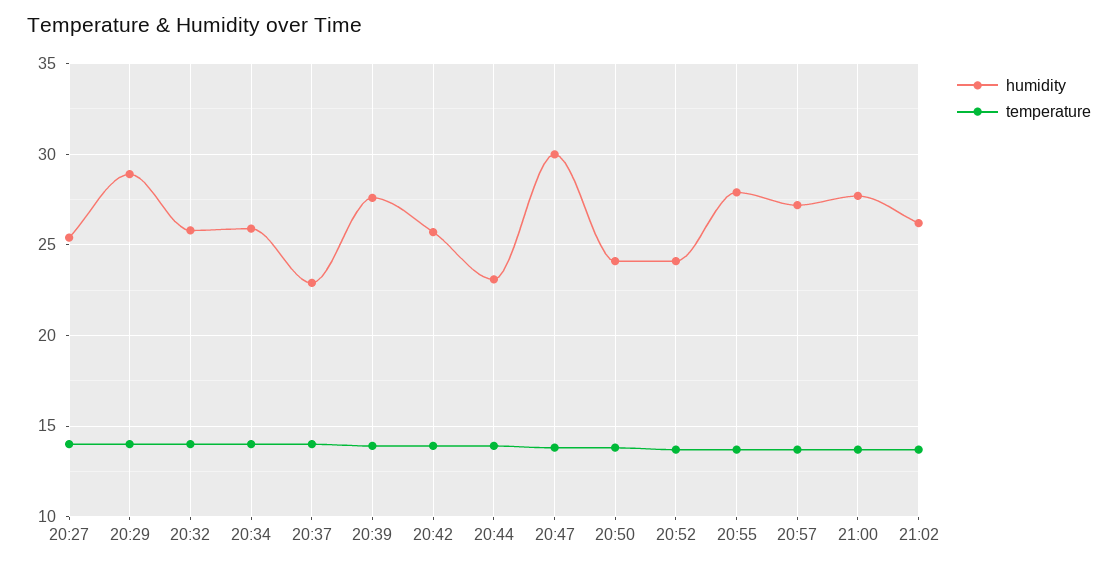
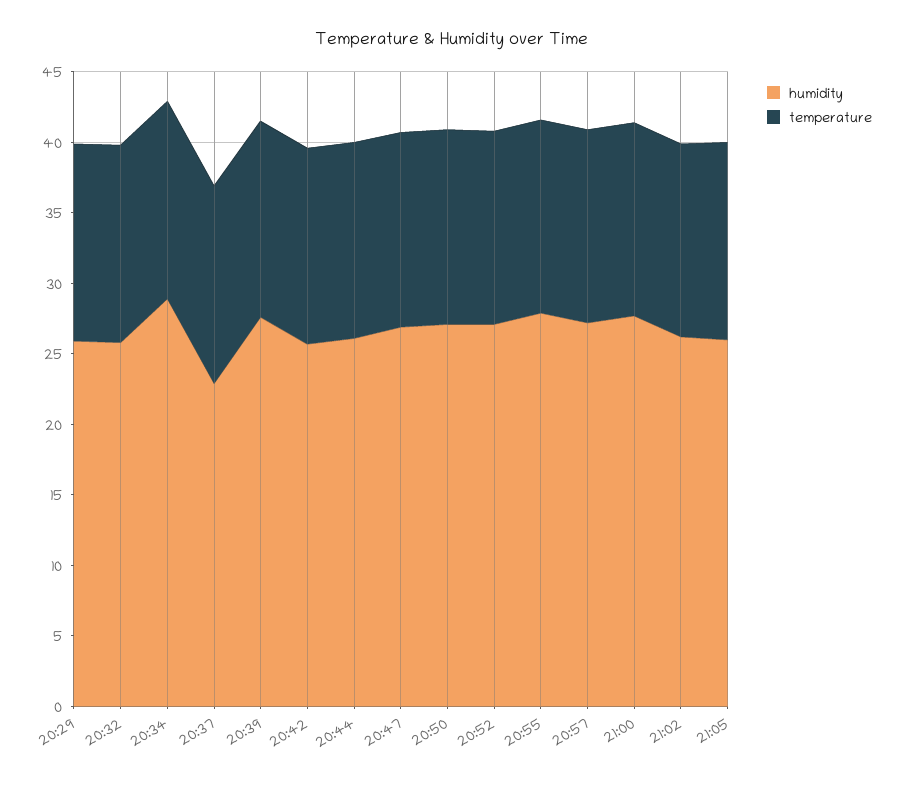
humidity, 20:27: 25.5 -> none
temperature, 20:27: 14 -> none
humidity, 20:29: 29 -> 26
humidity, 20:34: 26 -> 29
humidity, 20:44: 23 -> 26
humidity, 20:47: 30 -> 27
humidity, 20:50: 24 -> 27
humidity, 20:52: 24 -> 27
humidity, 21:05: none -> 26
temperature, 21:05: none -> 14

